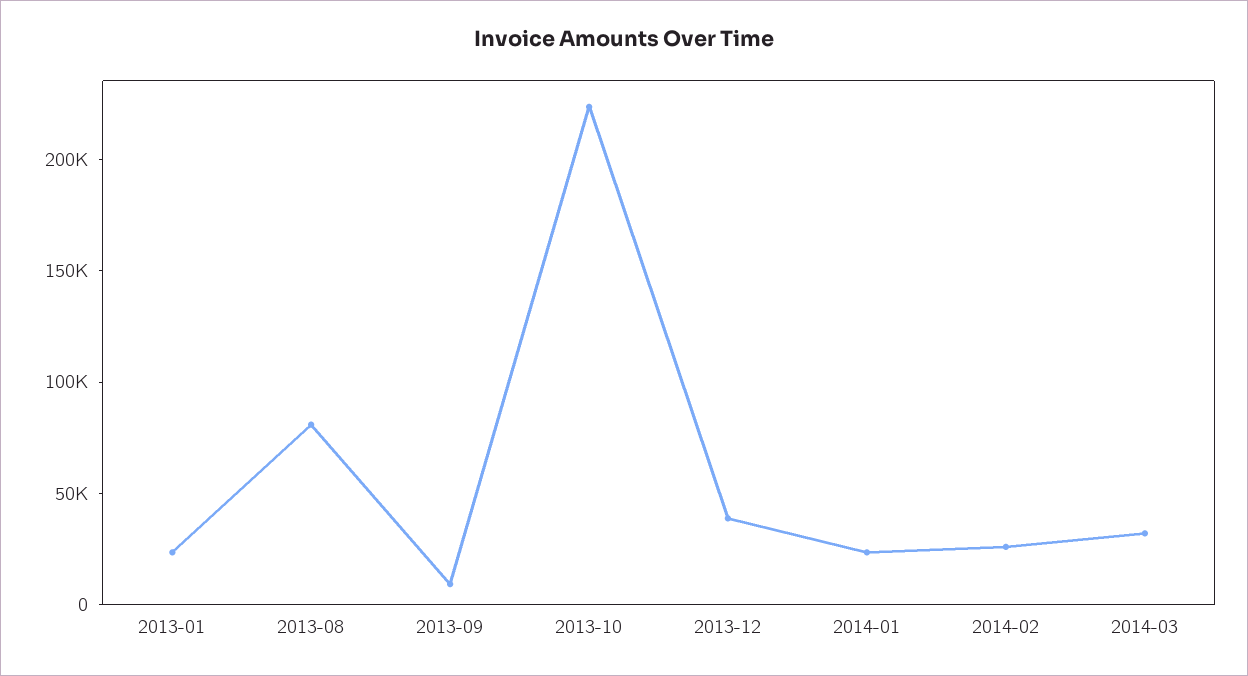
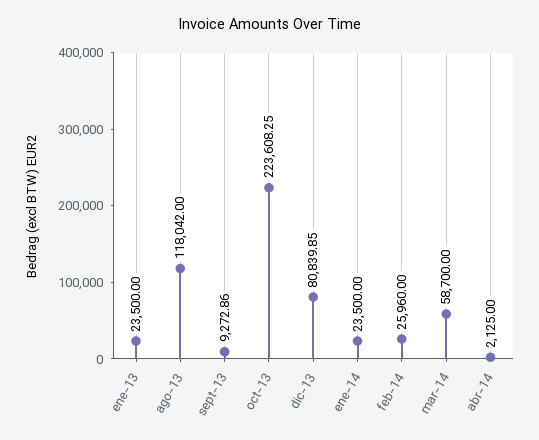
2013-08: 80000 -> 118042
2013-12: 40000 -> 80839.85
2014-03: 30000 -> 58700
abr-14: none -> 2125

